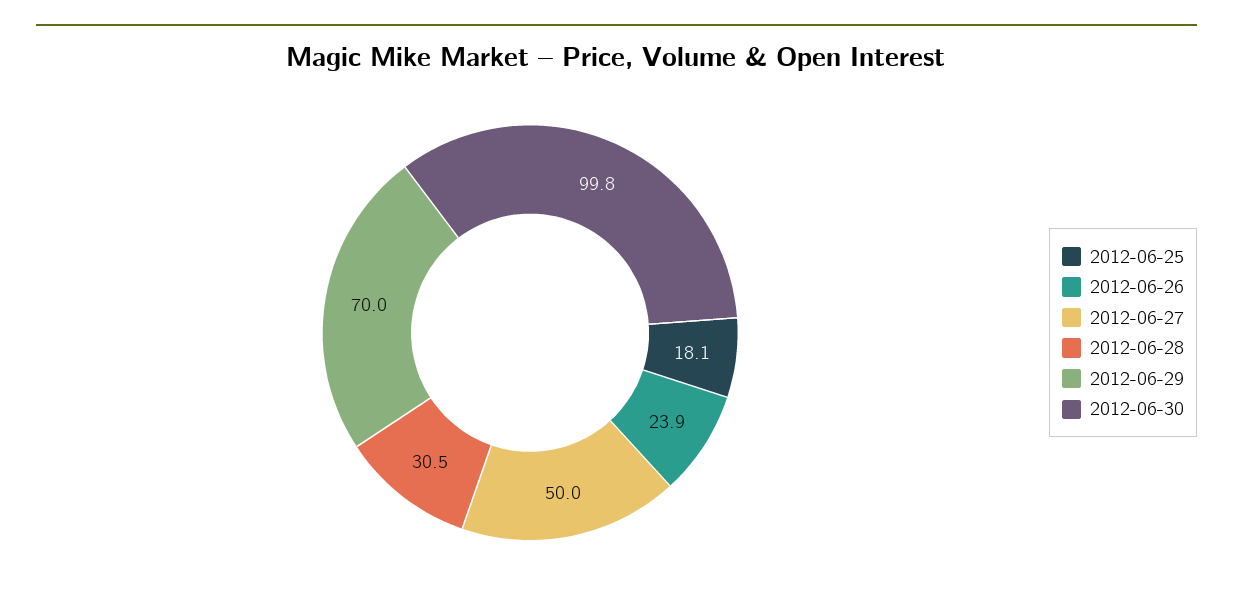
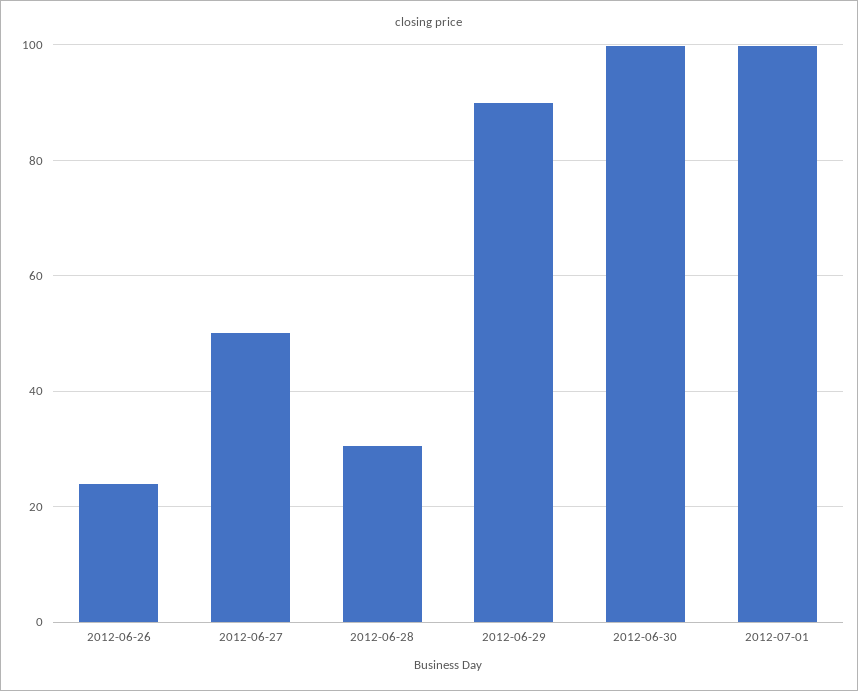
2012-06-25: 18.1 -> none
2012-06-29: 70 -> 90
2012-07-01: none -> 100

